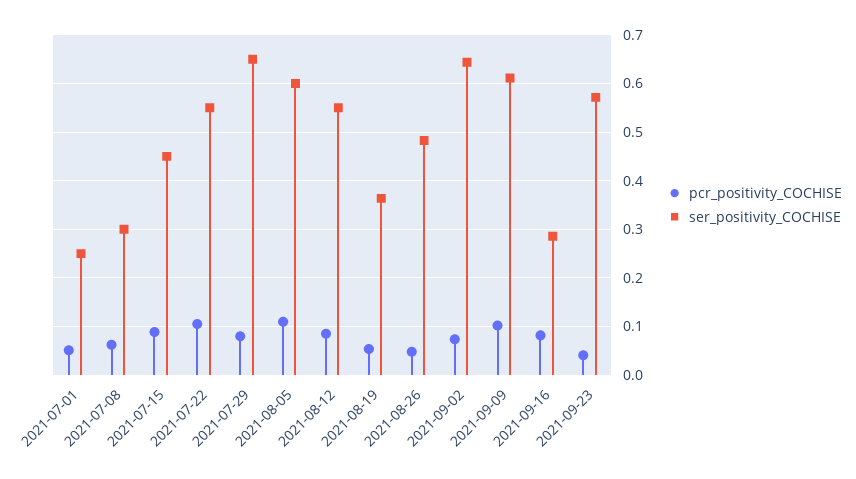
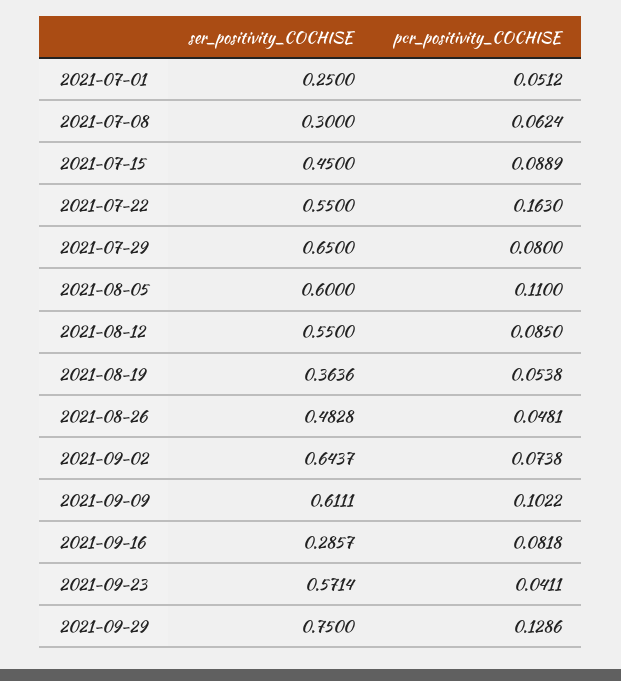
pcr_positivity_COCHISE, 2021-07-22: 0.1 -> 0.163
ser_positivity_COCHISE, 2021-09-29: none -> 0.75
pcr_positivity_COCHISE, 2021-09-29: none -> 0.1286

